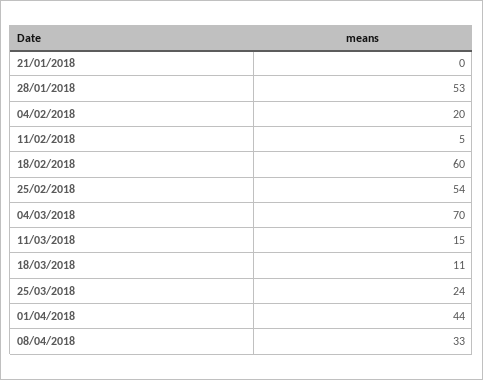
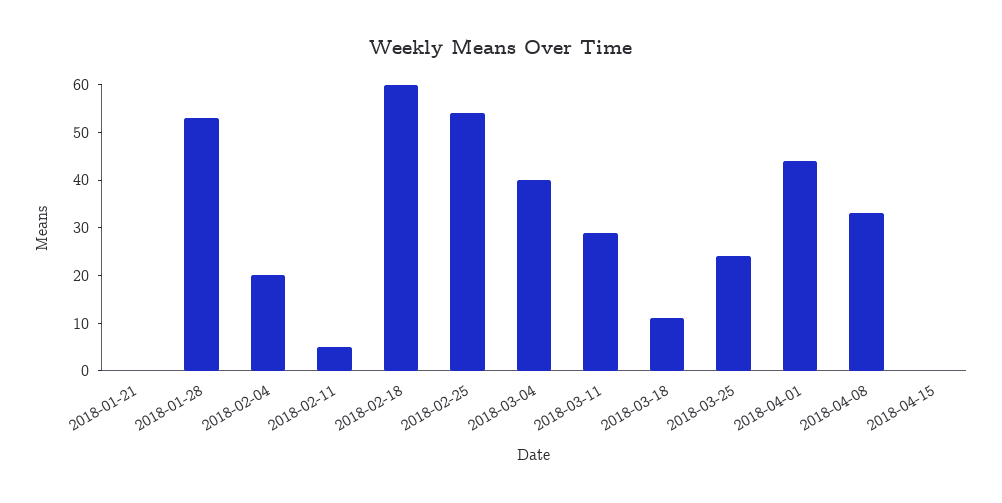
04/03/2018: 70 -> 40
11/03/2018: 15 -> 30
2018-04-15: none -> 0

